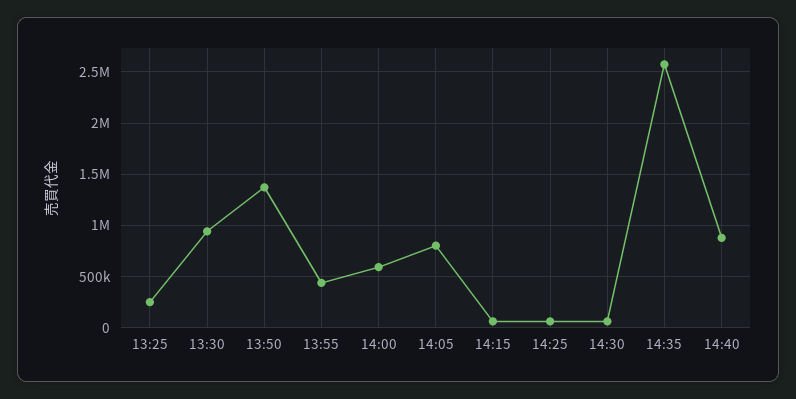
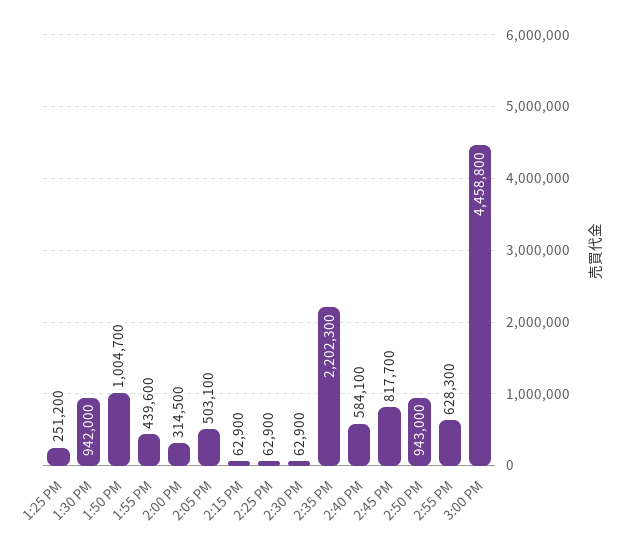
13:50: 1400000 -> 1004700
14:00: 600000 -> 314500
14:05: 800000 -> 503100
14:35: 2600000 -> 2202300
14:40: 900000 -> 584100
2:45 PM: none -> 817700
2:50 PM: none -> 943000
2:55 PM: none -> 628300
3:00 PM: none -> 4458800

